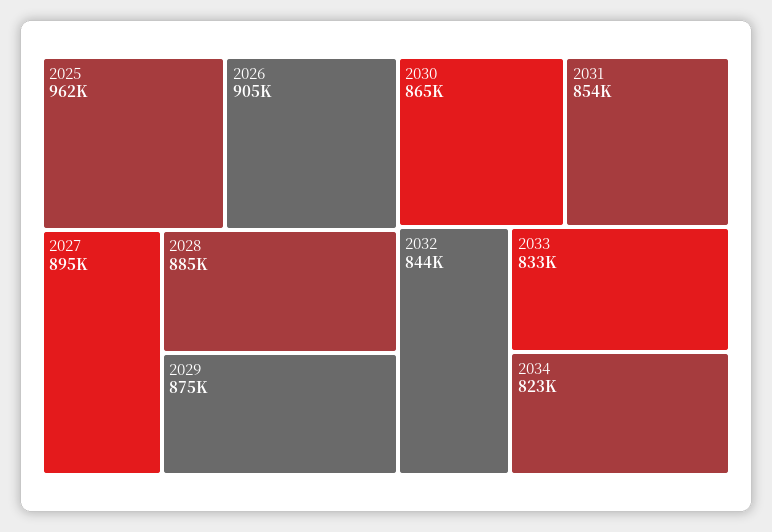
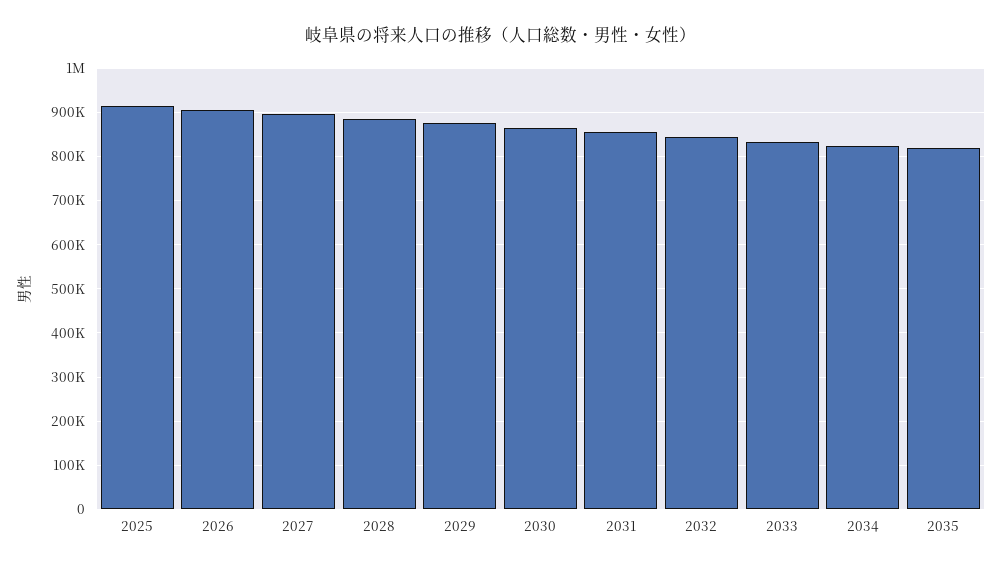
2025: 962000 -> 920000
2035: none -> 820000

